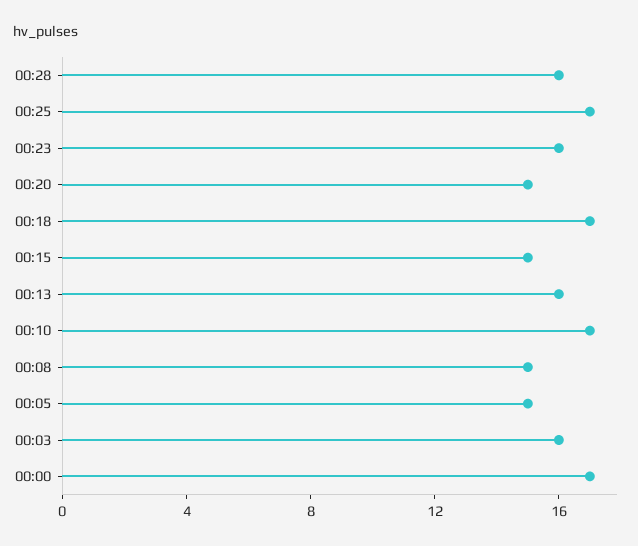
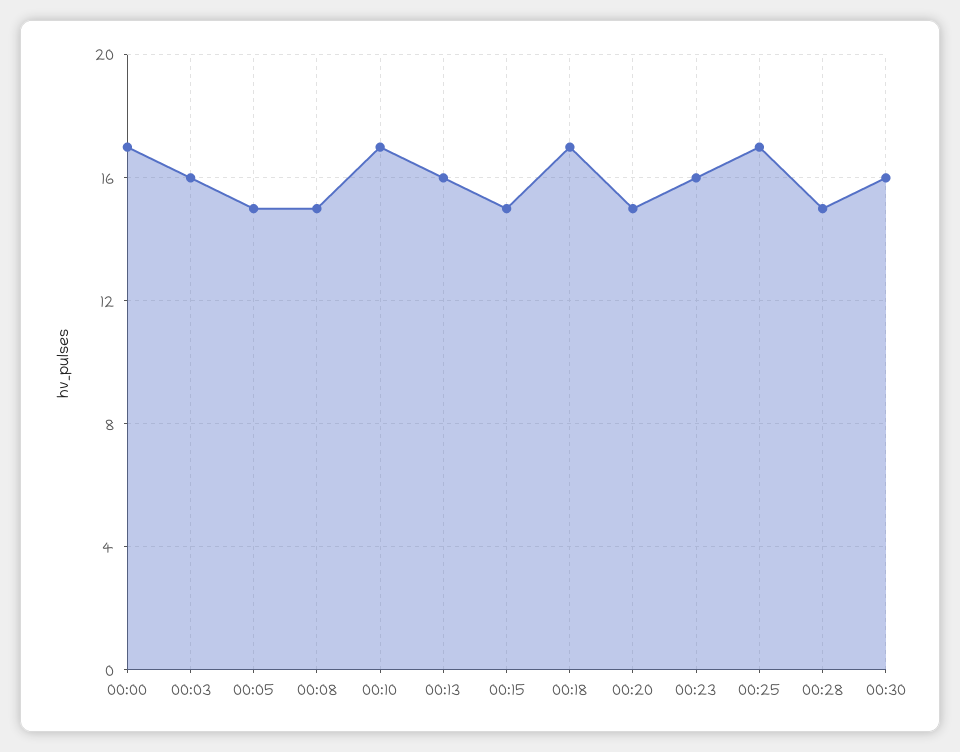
00:28: 16 -> 15
00:30: none -> 16

